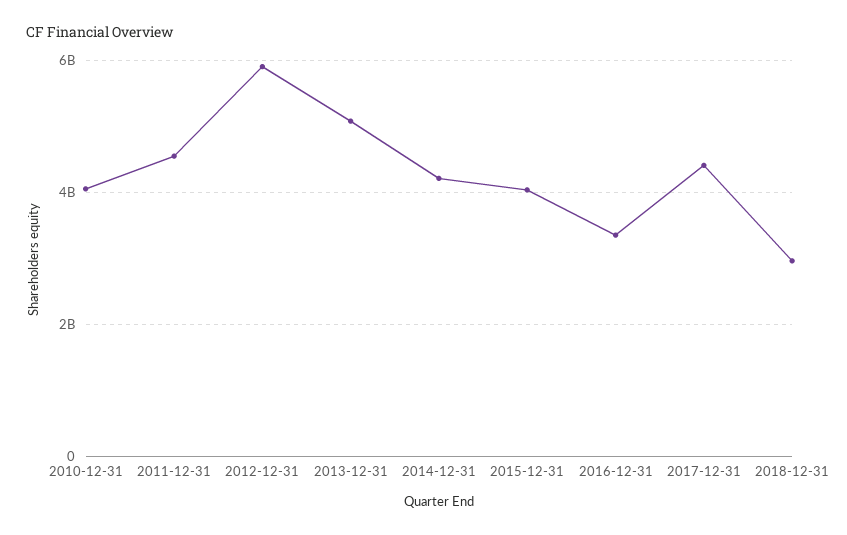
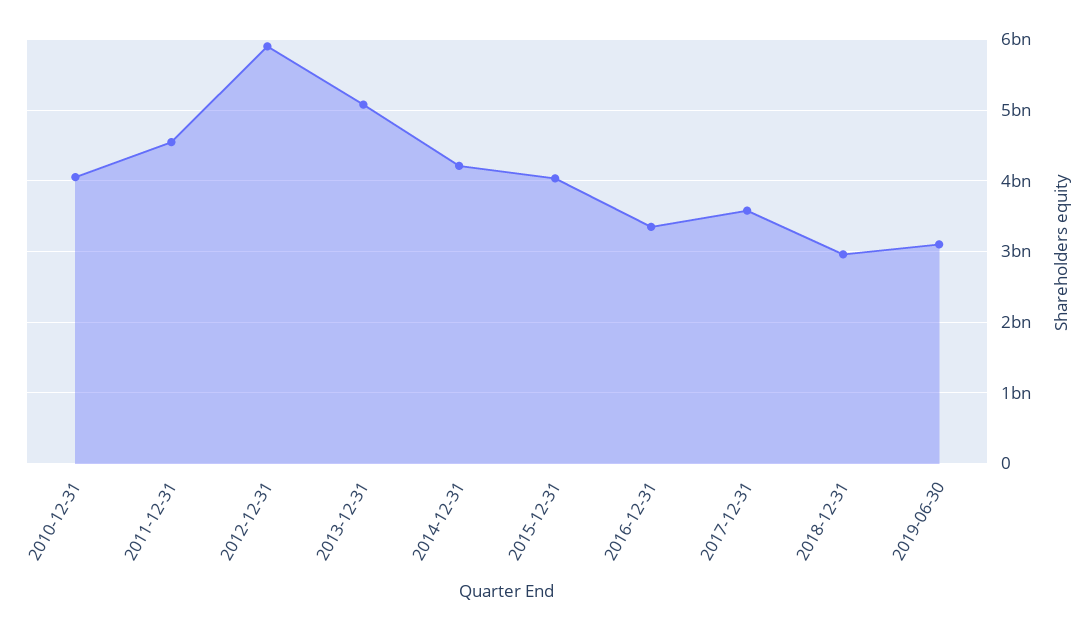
2017-12-31: 4400000000 -> 3600000000
2019-06-30: none -> 3100000000

